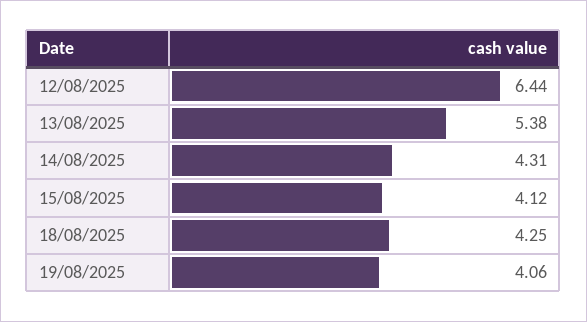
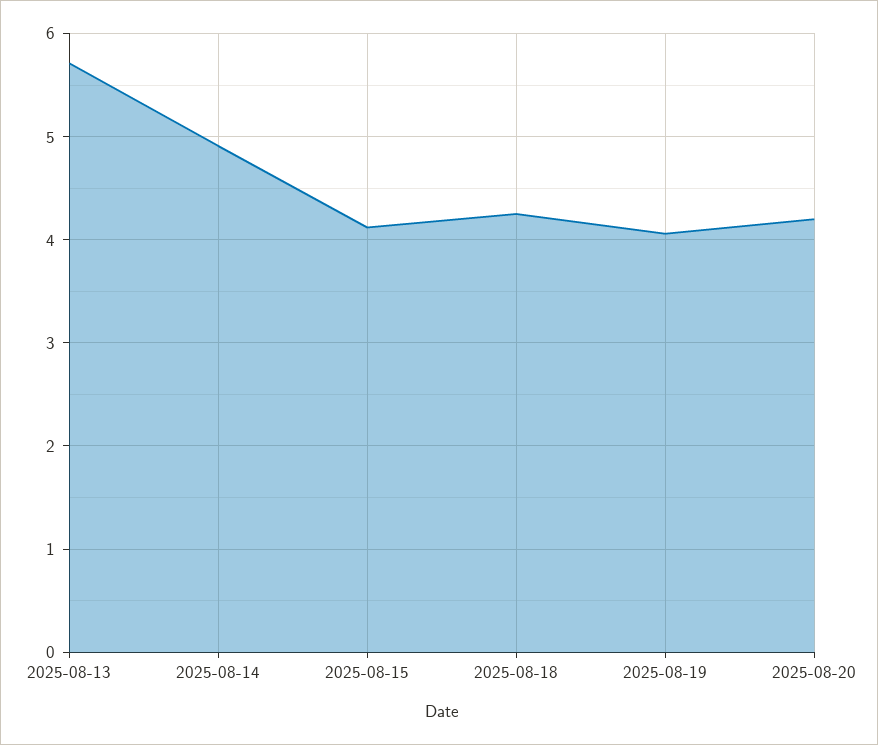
12/08/2025: 6.44 -> none
13/08/2025: 5.38 -> 5.7
14/08/2025: 4.31 -> 4.9
2025-08-20: none -> 4.2

